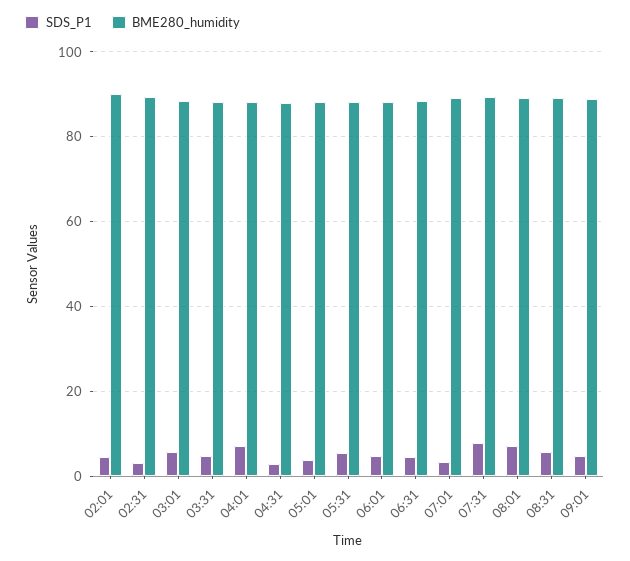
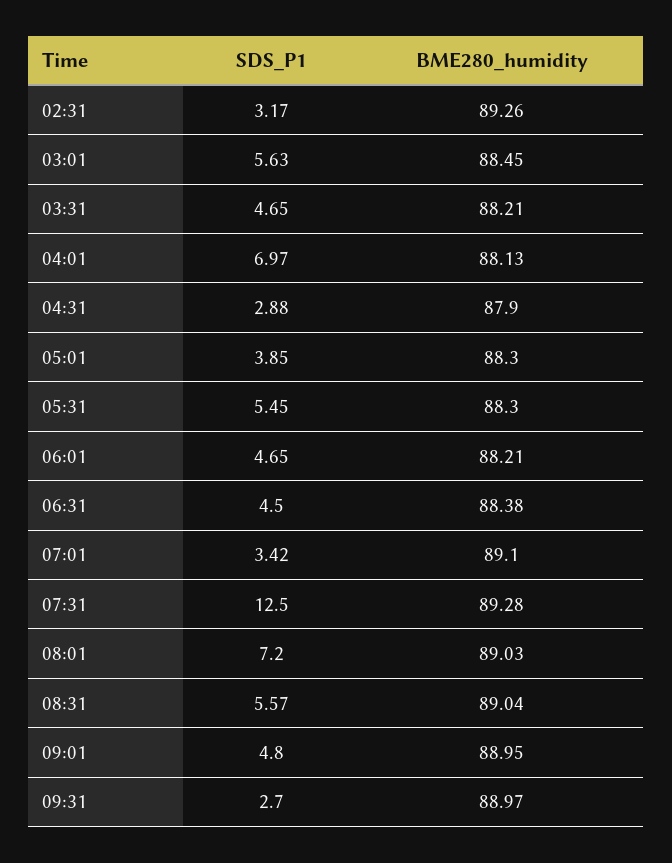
SDS_P1, 02:01: 4 -> none
BME280_humidity, 02:01: 90 -> none
SDS_P1, 07:31: 8 -> 12.5
SDS_P1, 09:31: none -> 2.7
BME280_humidity, 09:31: none -> 88.97

